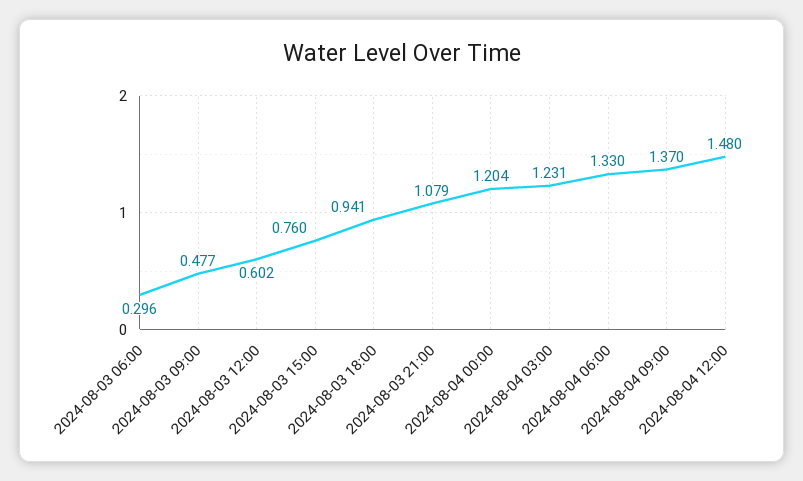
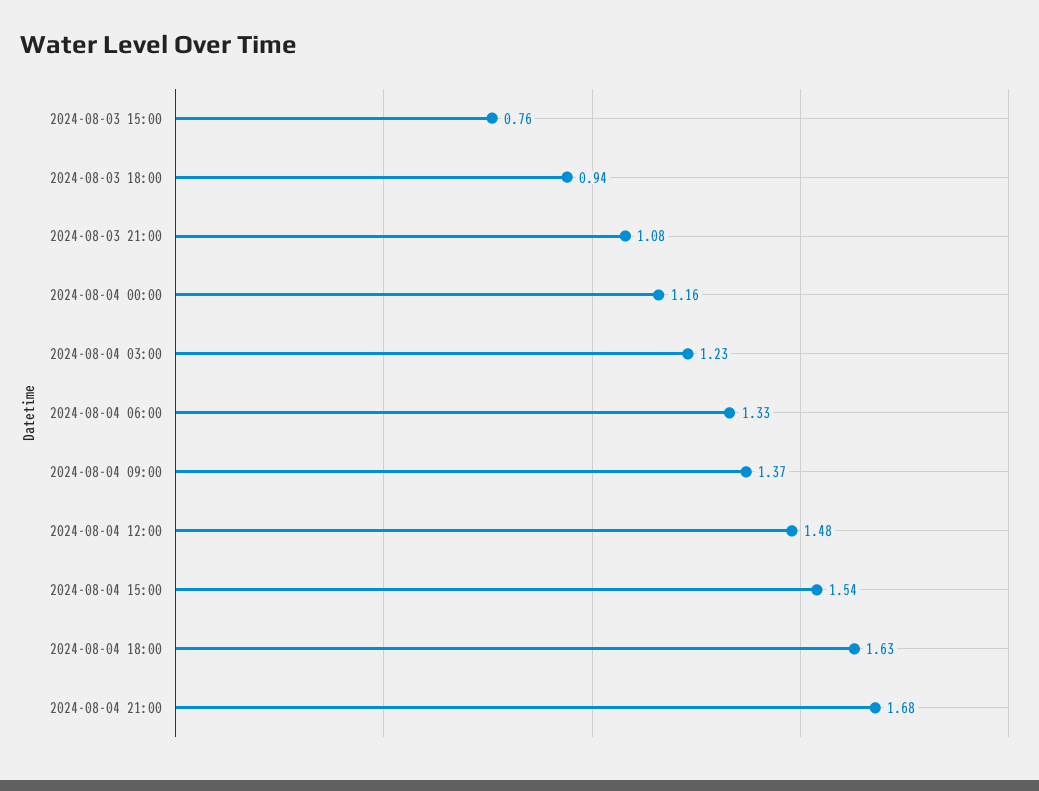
2024-08-03 06:00: 0.296 -> none
2024-08-03 09:00: 0.477 -> none
2024-08-03 12:00: 0.602 -> none
2024-08-04 00:00: 1.204 -> 1.16
2024-08-04 15:00: none -> 1.54
2024-08-04 18:00: none -> 1.63
2024-08-04 21:00: none -> 1.68

